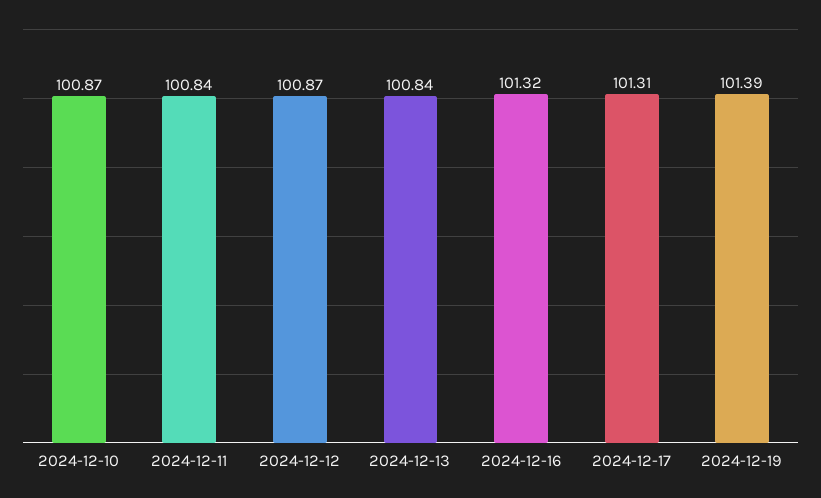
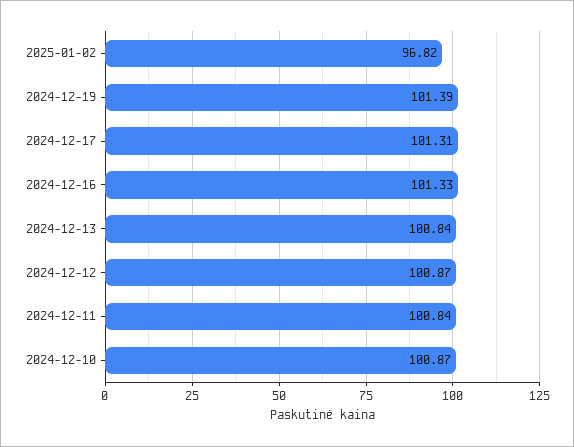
2024-12-16: 101.32 -> 101.33
2025-01-02: none -> 96.82

